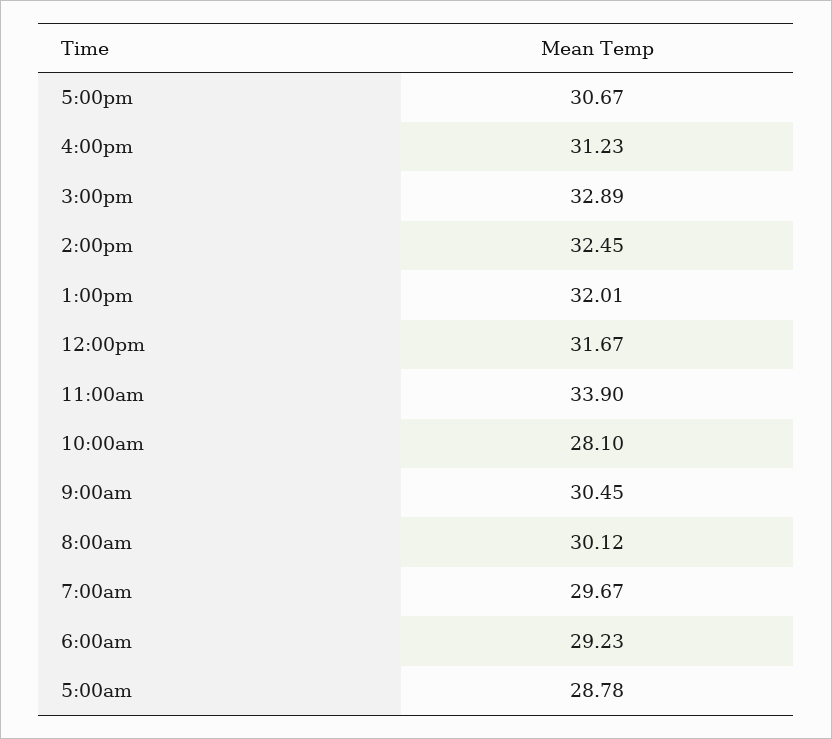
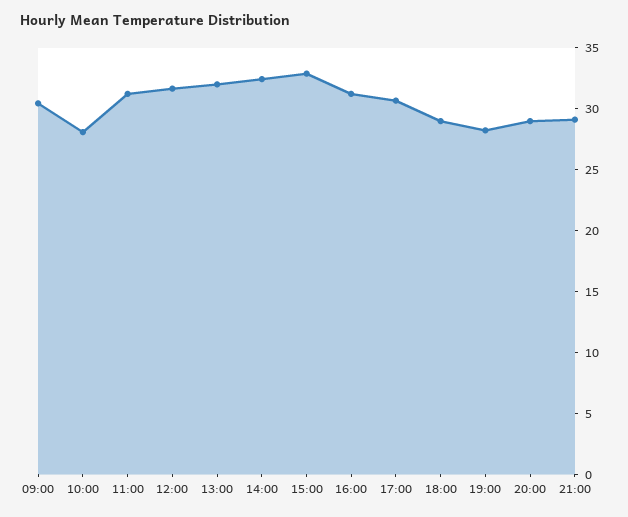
11:00am: 33.9 -> 31
8:00am: 30.12 -> none
7:00am: 29.67 -> none
6:00am: 29.23 -> none
5:00am: 28.78 -> none
18:00: none -> 29
19:00: none -> 28
20:00: none -> 29
21:00: none -> 29

